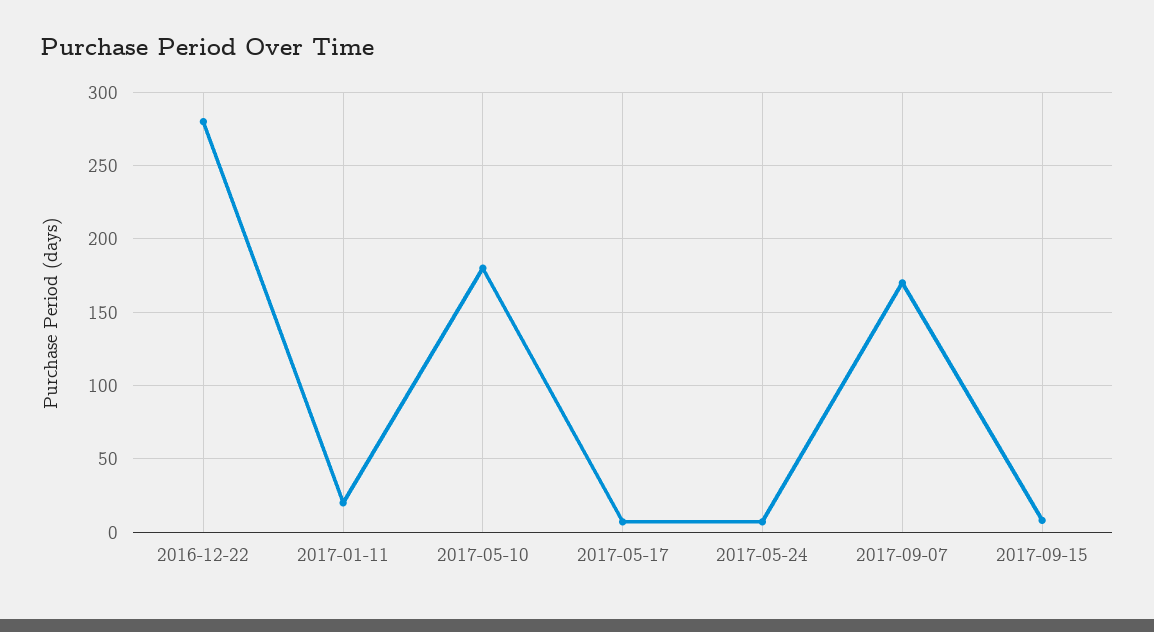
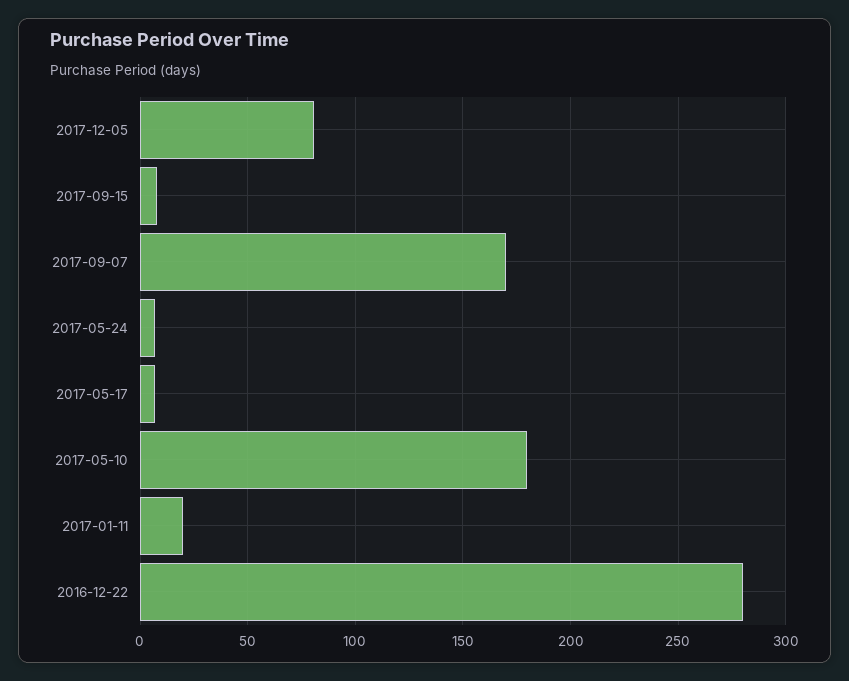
2017-12-05: none -> 80

